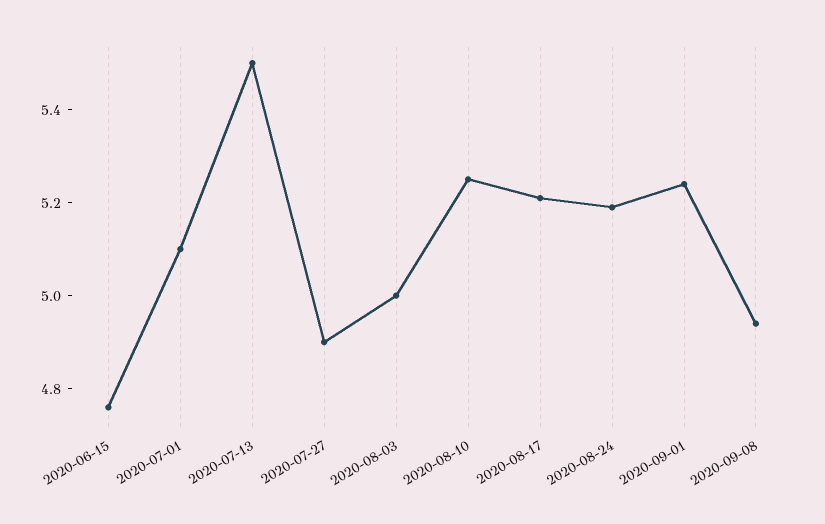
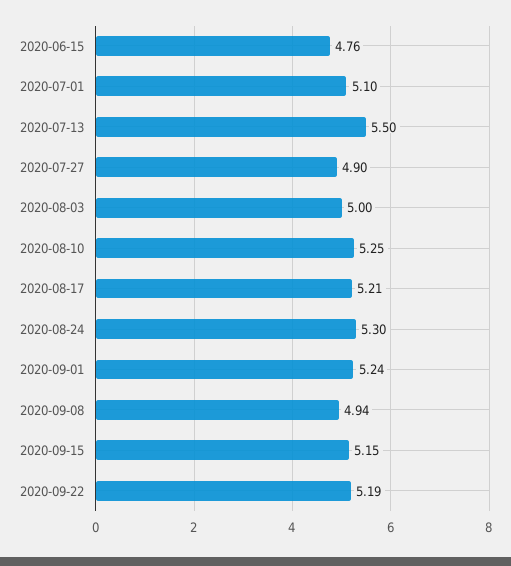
2020-08-24: 5.2 -> 5.3
2020-09-15: none -> 5.15
2020-09-22: none -> 5.19

